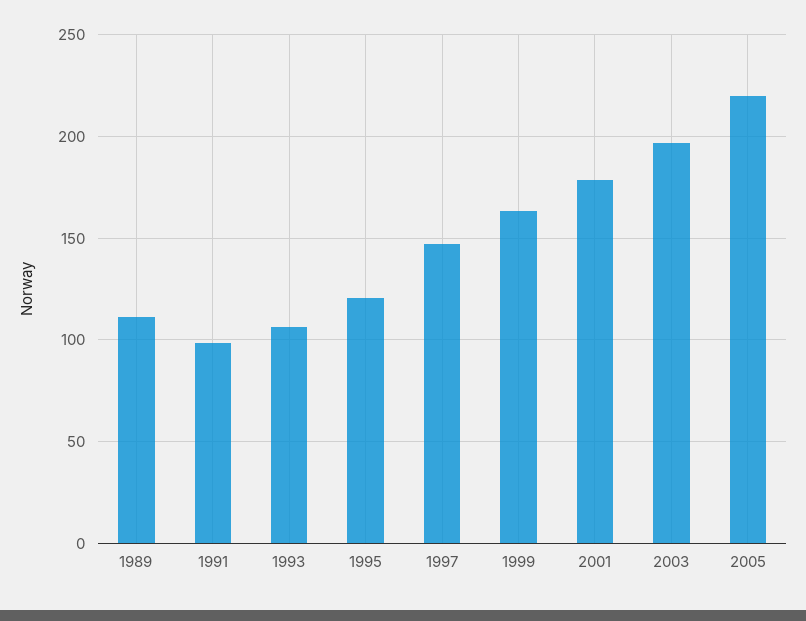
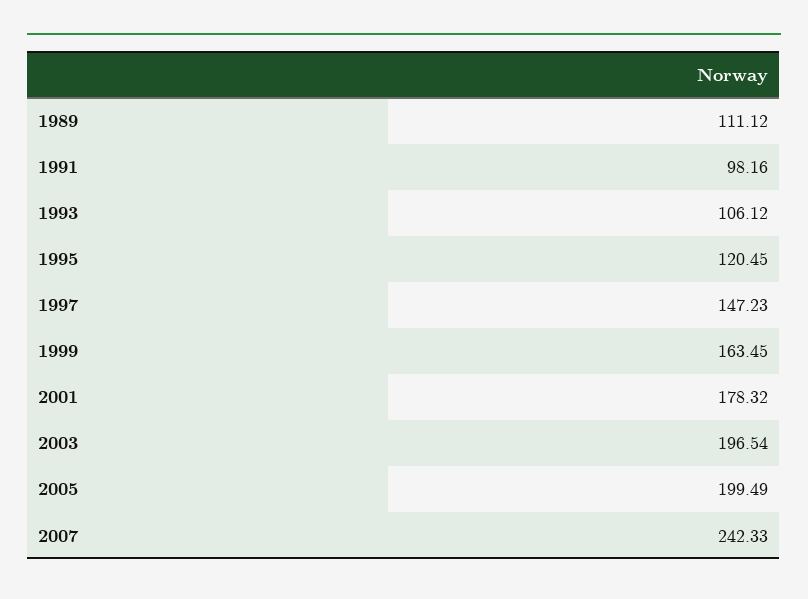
2005: 220 -> 199.49
2007: none -> 242.33

